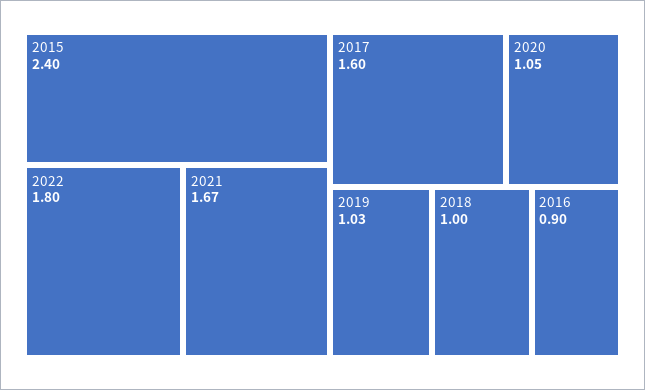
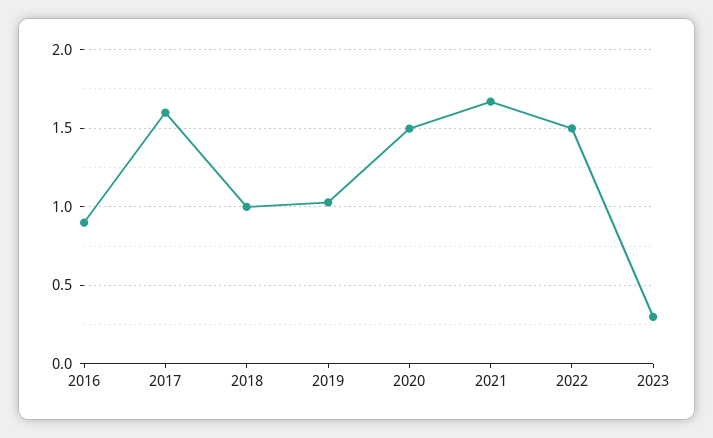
2015: 2.4 -> none
2022: 1.8 -> 1.5
2020: 1.05 -> 1.5
2023: none -> 0.3

